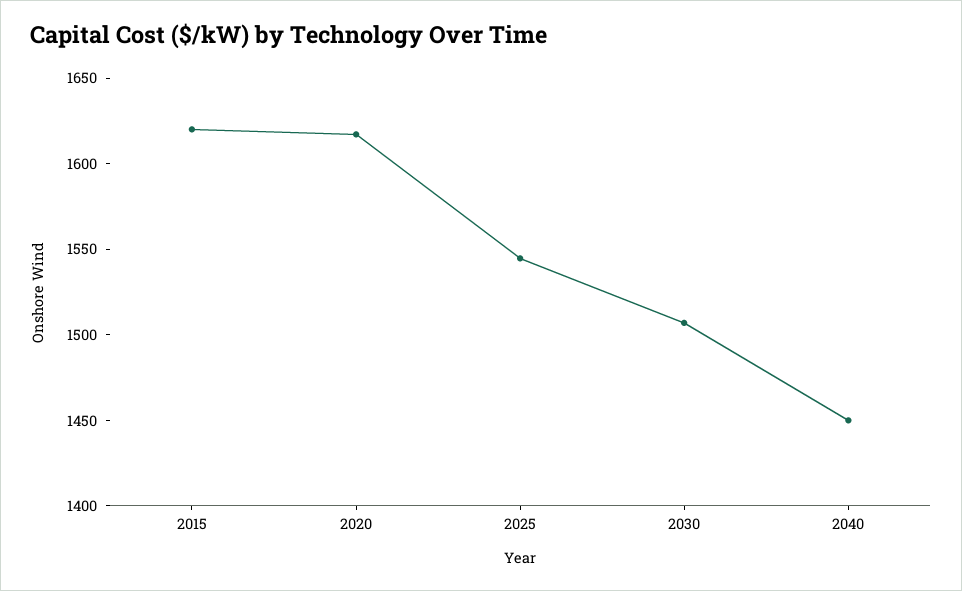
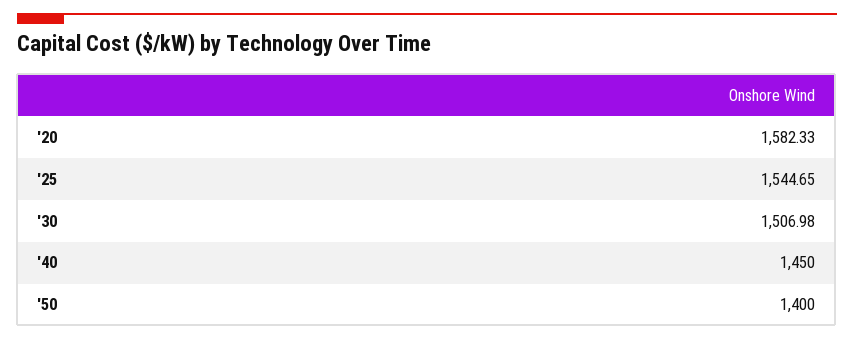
2015: 1620 -> none
2020: 1620 -> 1582.33
'50: none -> 1400

